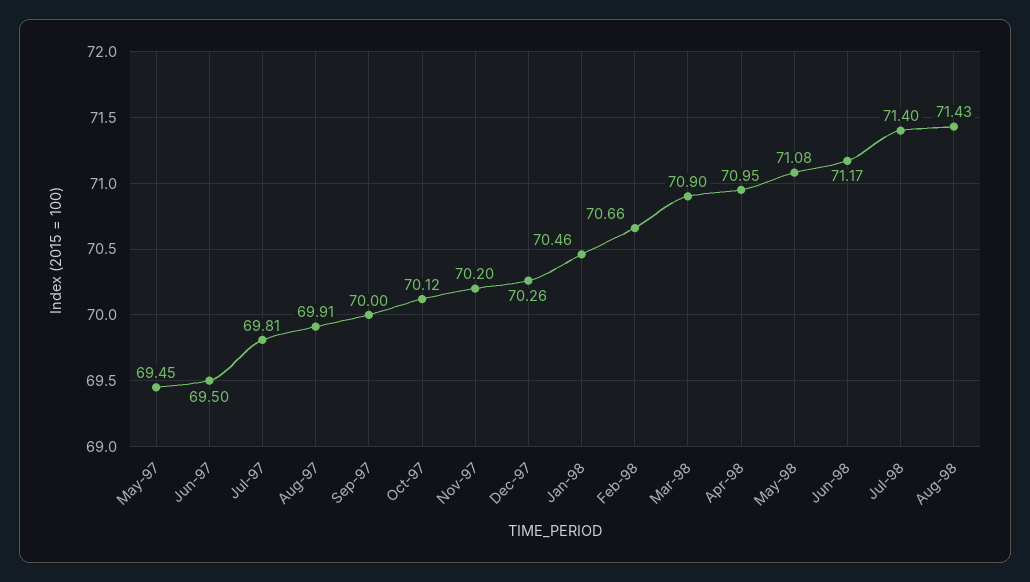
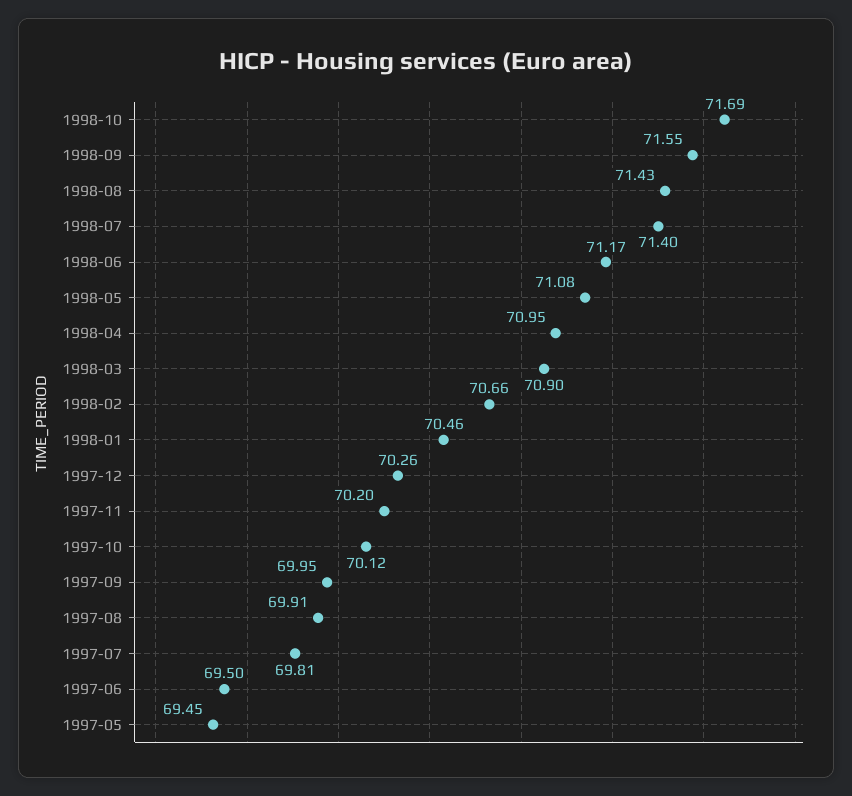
Sep-97: 70 -> 69.95
1998-10: none -> 71.69
1998-09: none -> 71.55

